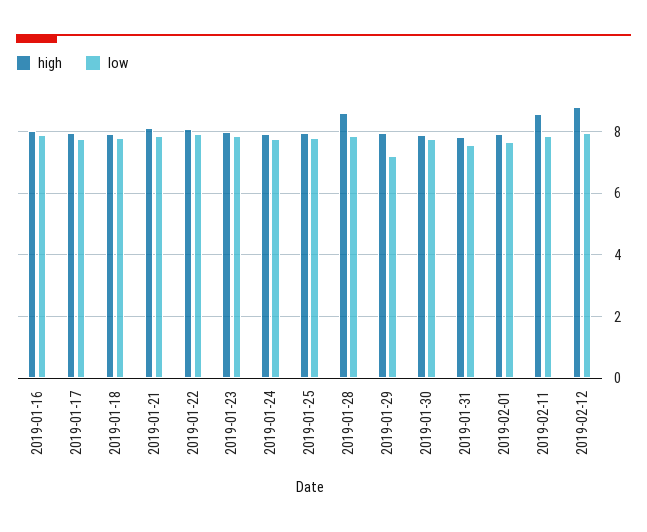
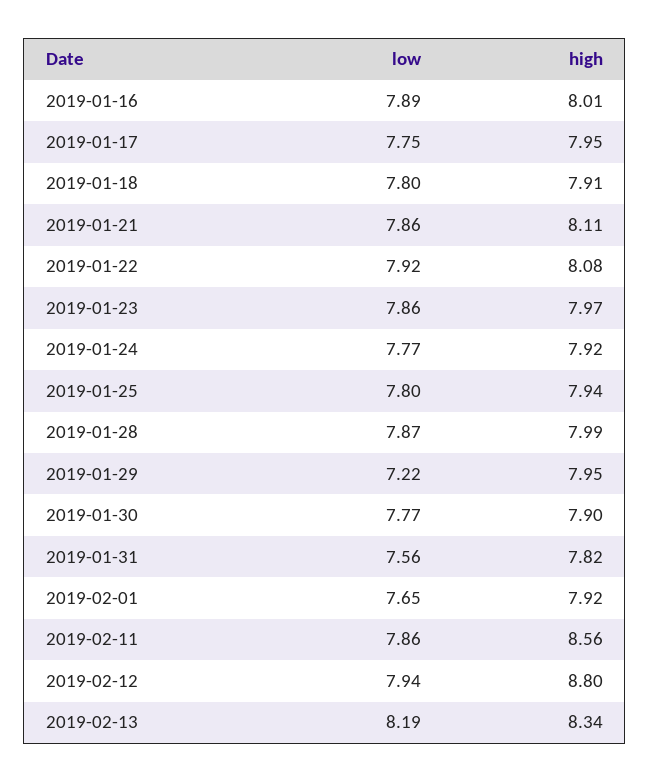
high, 2019-01-28: 8.6 -> 7.99
low, 2019-02-13: none -> 8.19
high, 2019-02-13: none -> 8.34

